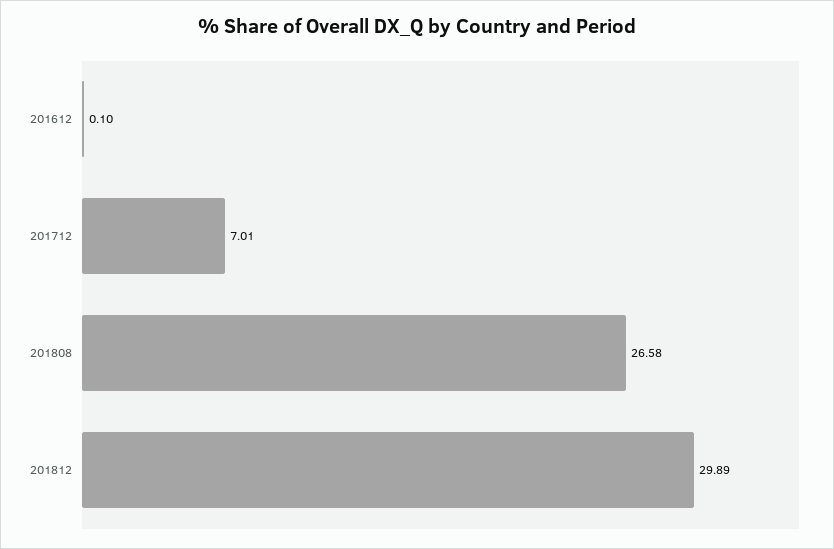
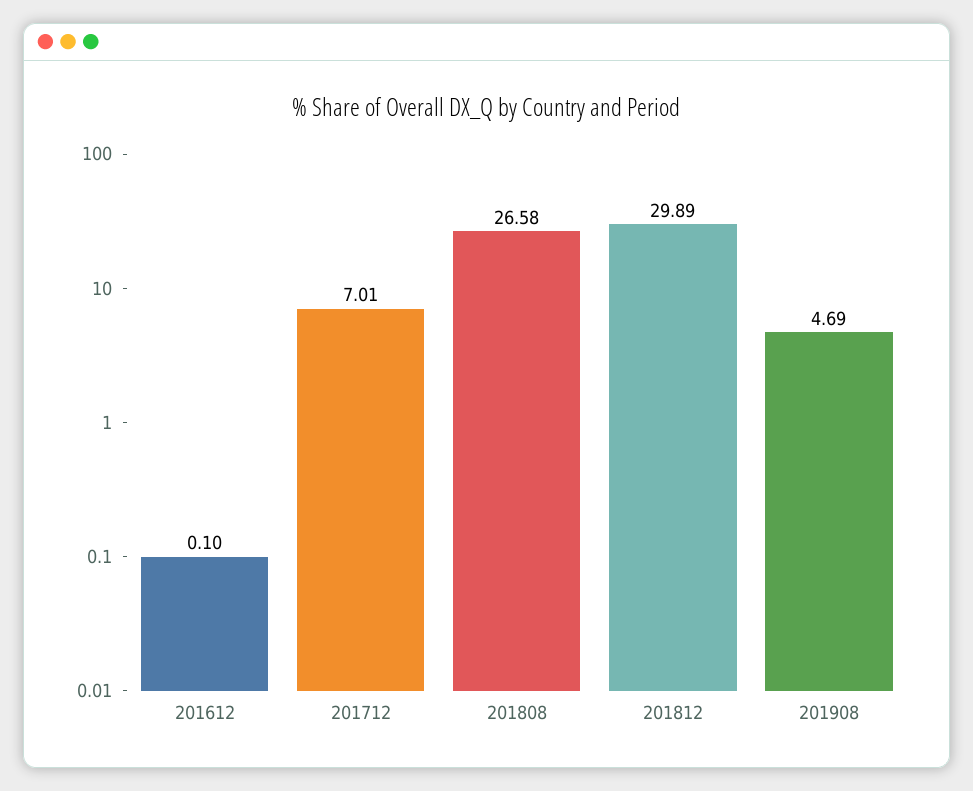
201908: none -> 4.69

